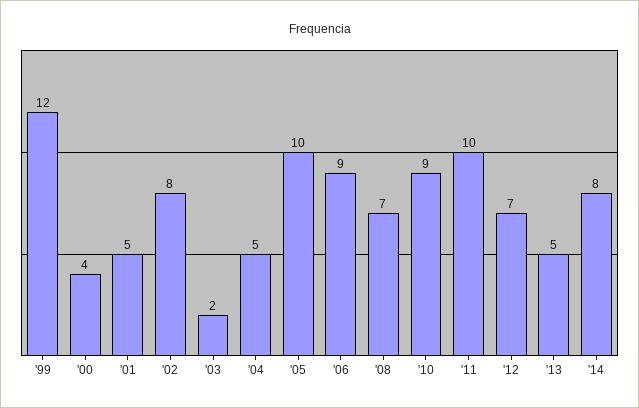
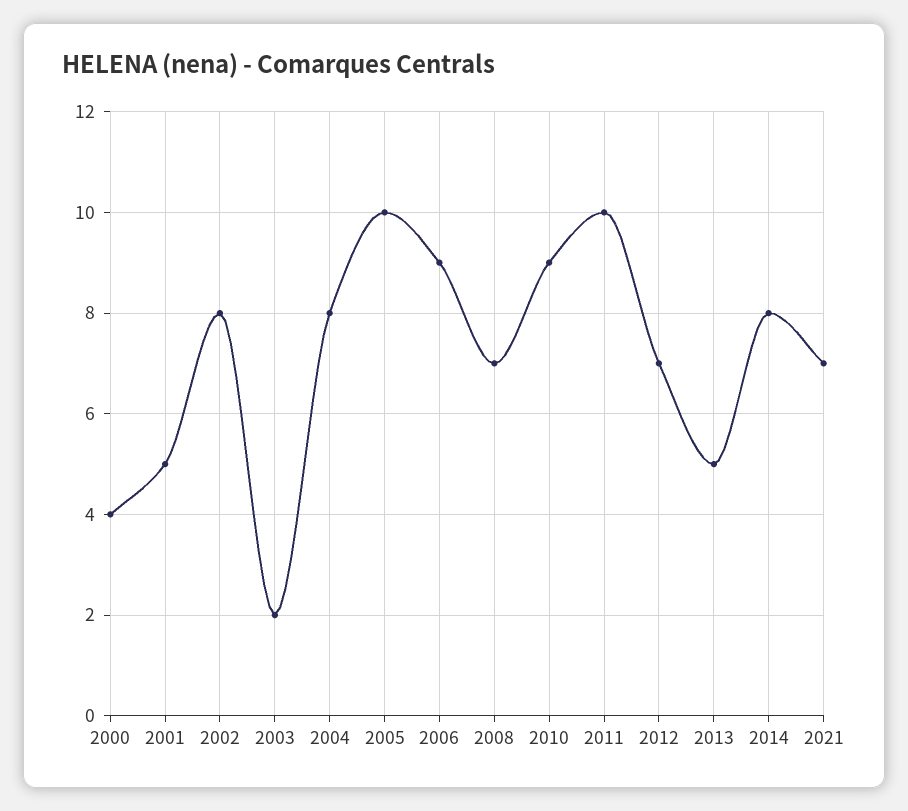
'99: 12 -> none
'04: 5 -> 8
2021: none -> 7

